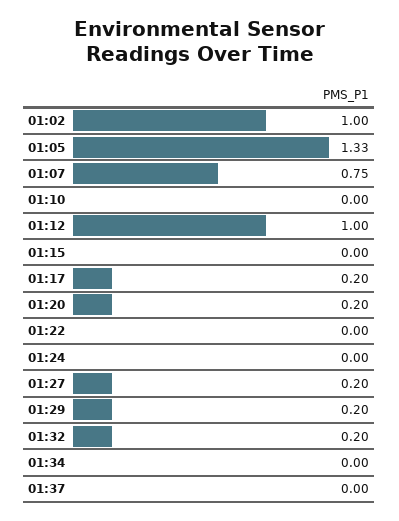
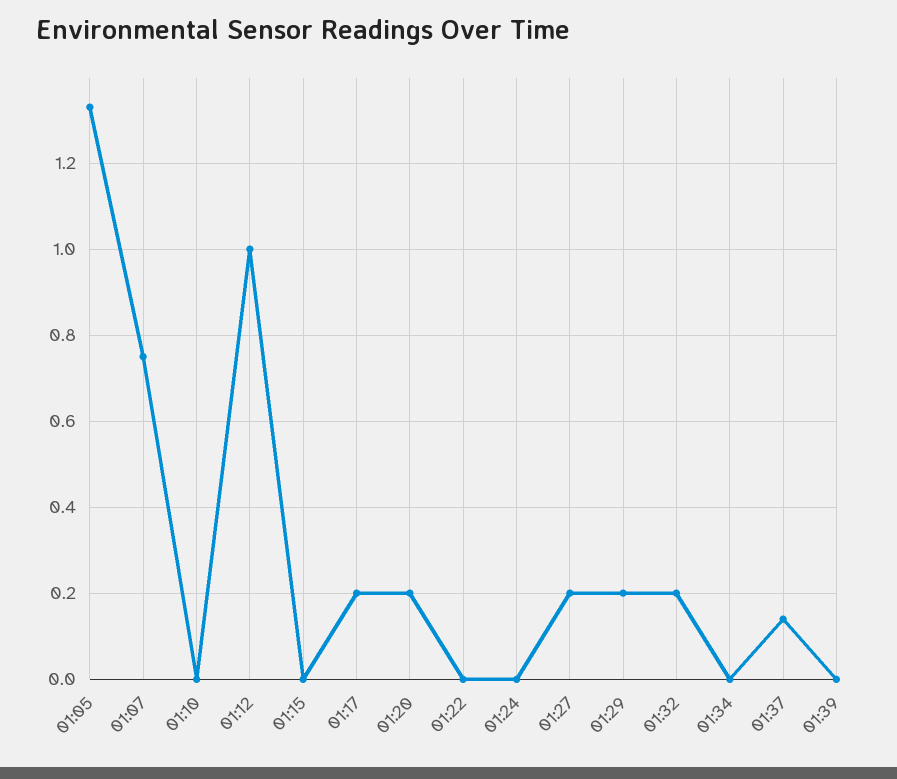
01:02: 1 -> none
01:37: 0 -> 0.15
01:39: none -> 0

